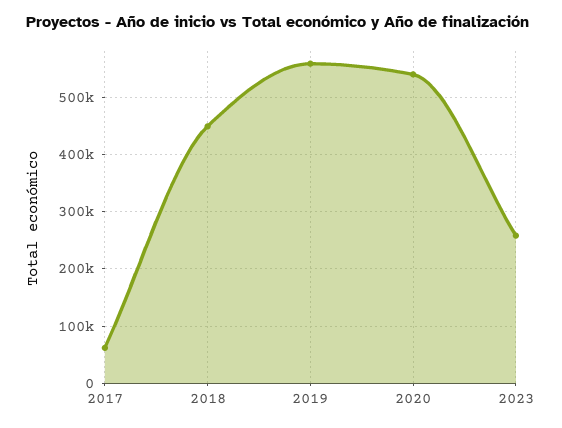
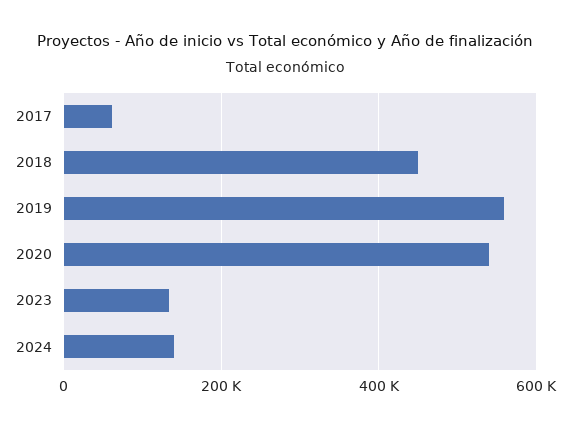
2023: 260000 -> 140000
2024: none -> 140000

